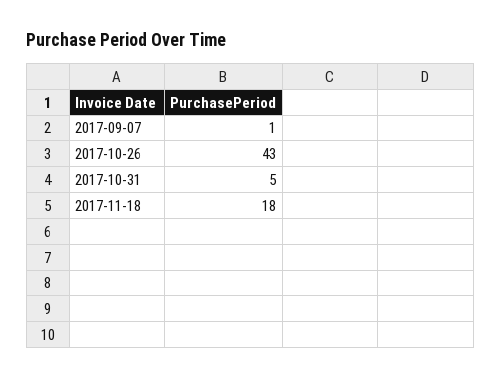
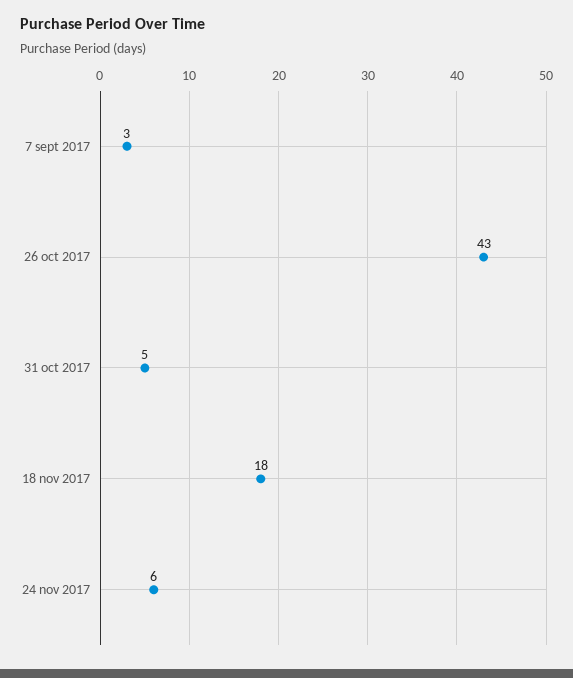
2017-09-07: 1 -> 3
24 nov 2017: none -> 6

